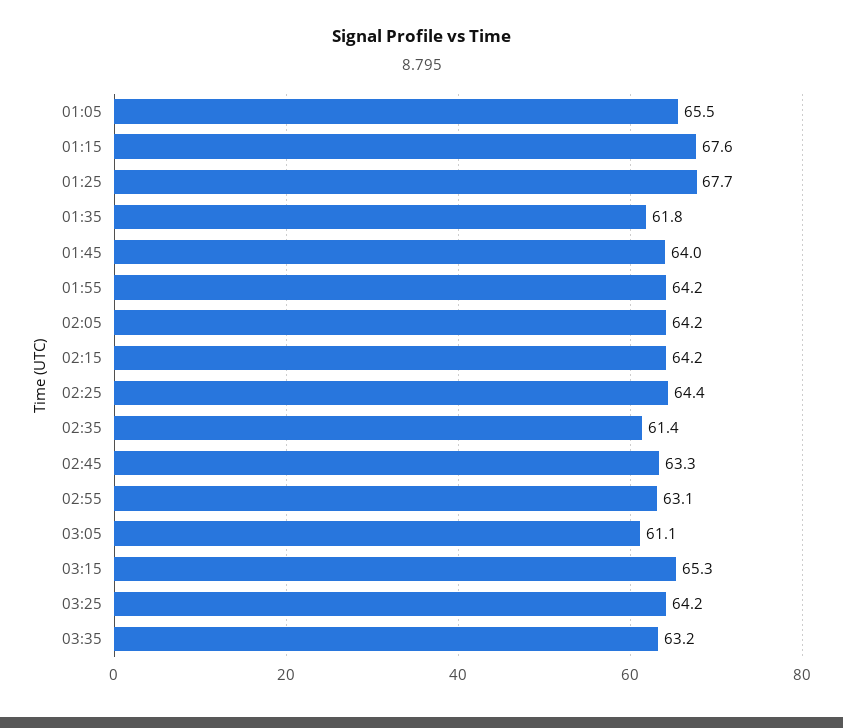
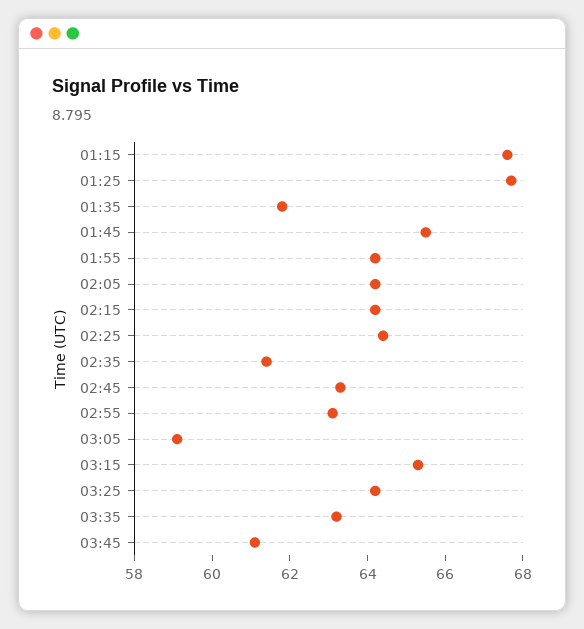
01:05: 65.5 -> none
01:45: 64 -> 65.5
03:05: 61.1 -> 59
03:45: none -> 61

